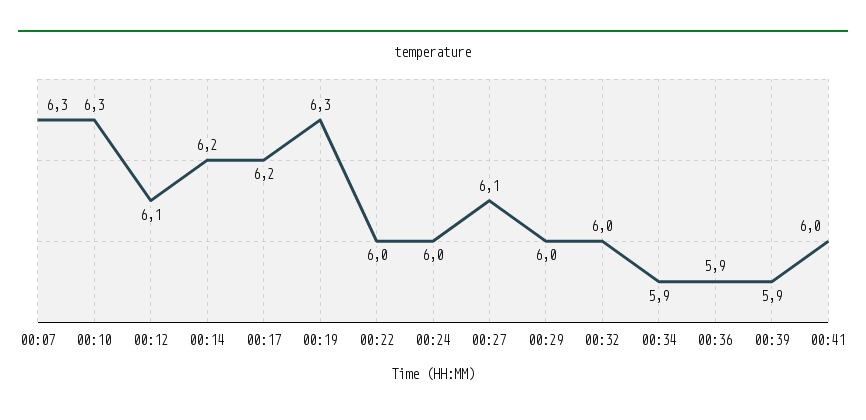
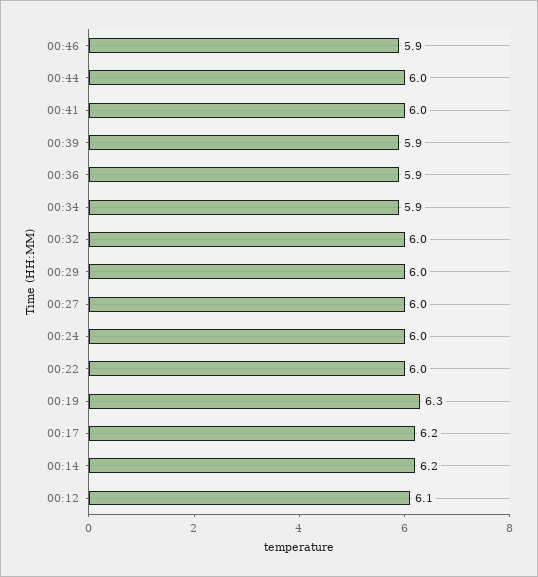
00:07: 6.3 -> none
00:10: 6.3 -> none
00:27: 6.1 -> 6
00:46: none -> 5.9
00:44: none -> 6

